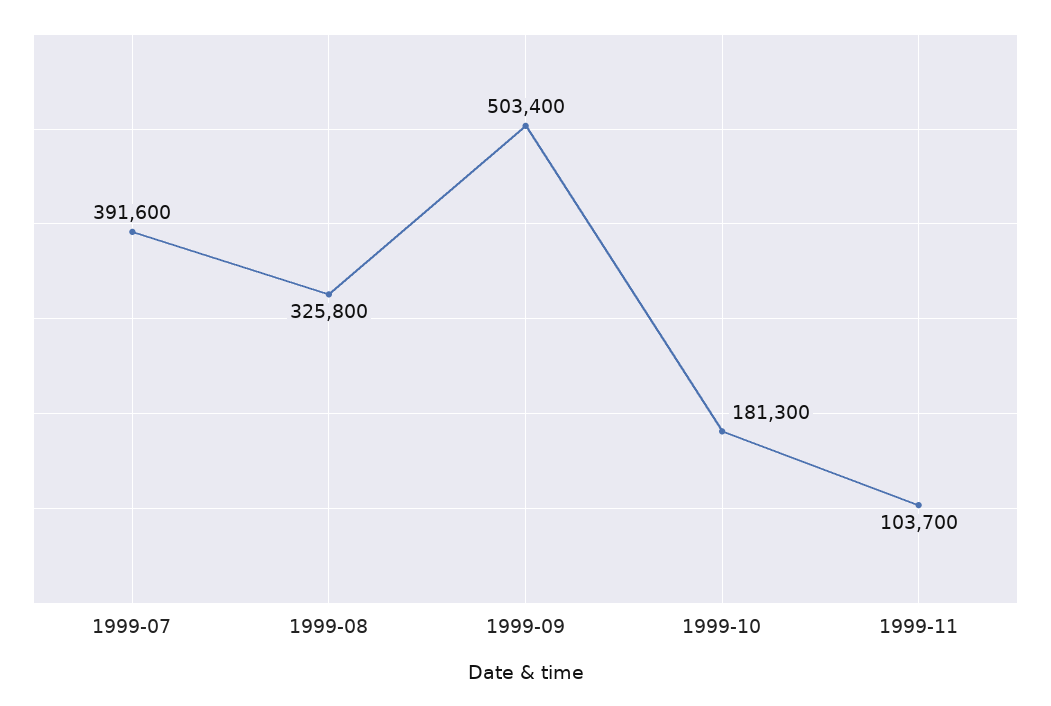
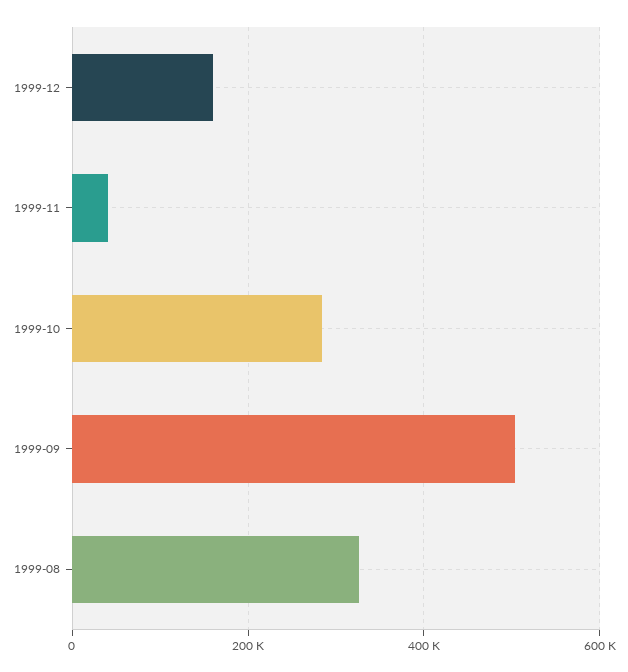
1999-07: 391600 -> none
1999-10: 181300 -> 280000
1999-11: 103700 -> 40000
1999-12: none -> 160000

